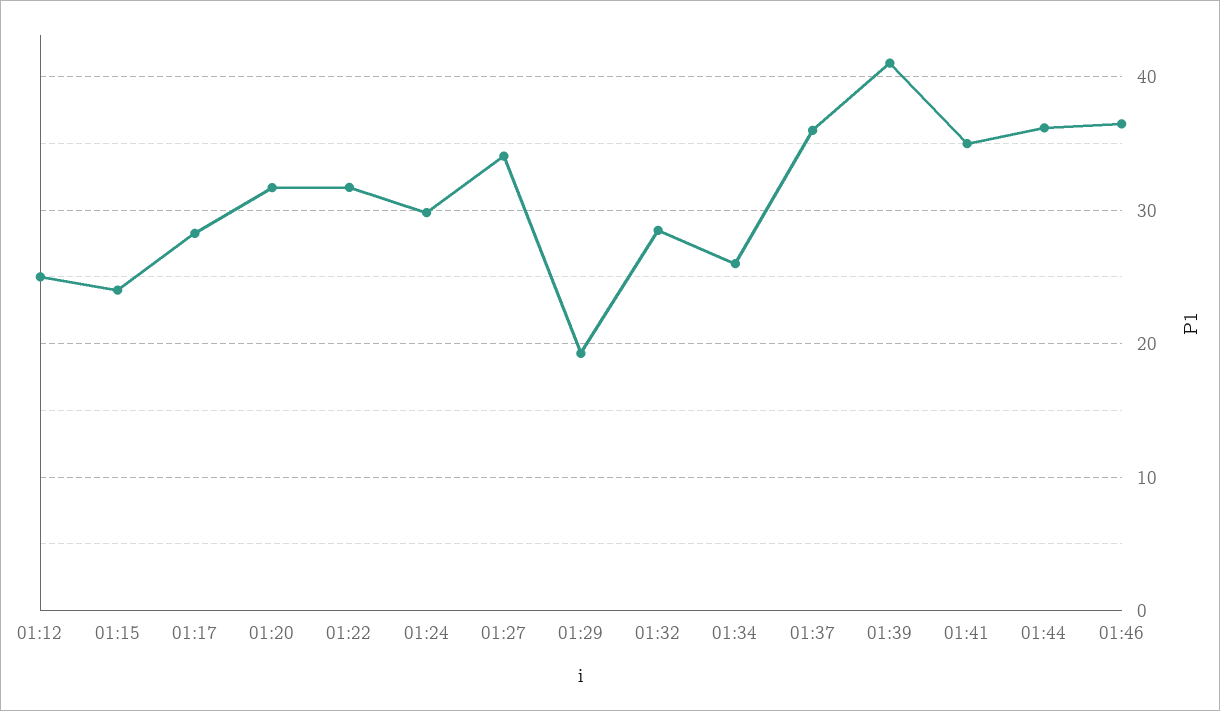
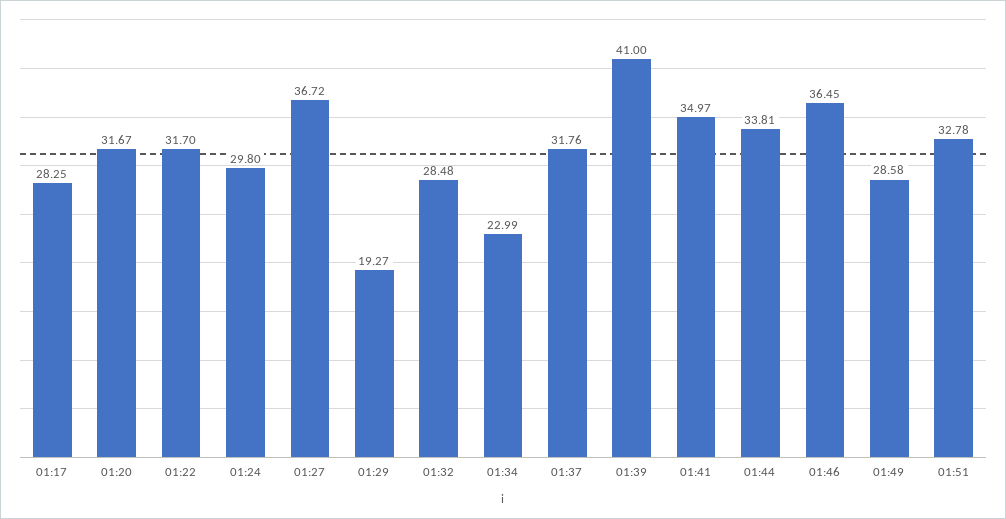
01:12: 25 -> none
01:15: 24 -> none
01:27: 34 -> 36.72
01:34: 26 -> 22.99
01:37: 36 -> 31.76
01:44: 36 -> 33.81
01:49: none -> 28.58
01:51: none -> 32.78

